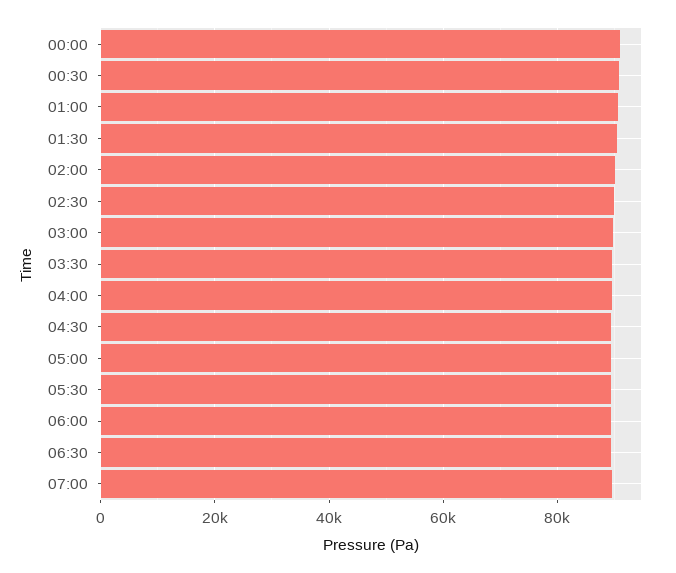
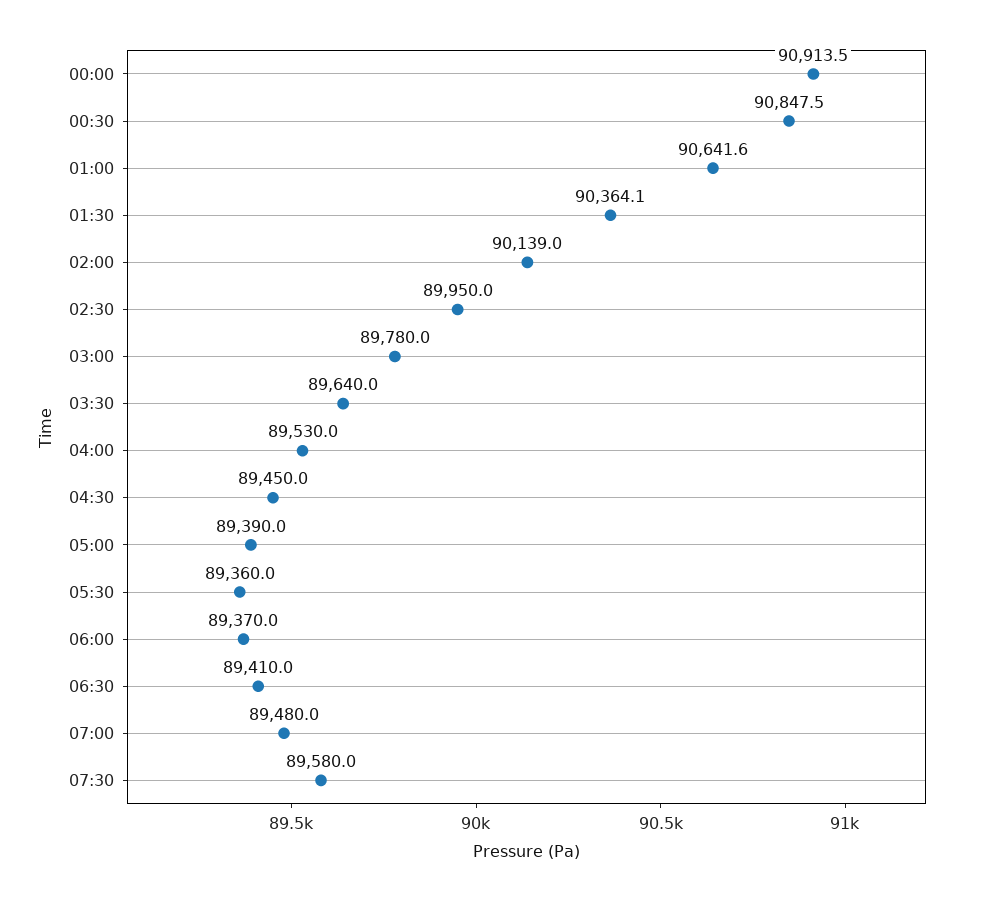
07:30: none -> 89580

